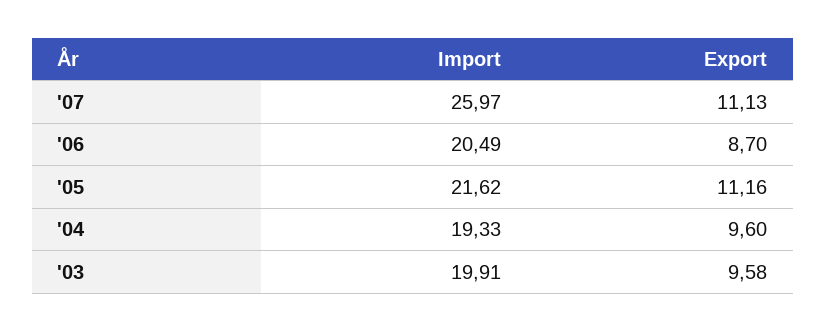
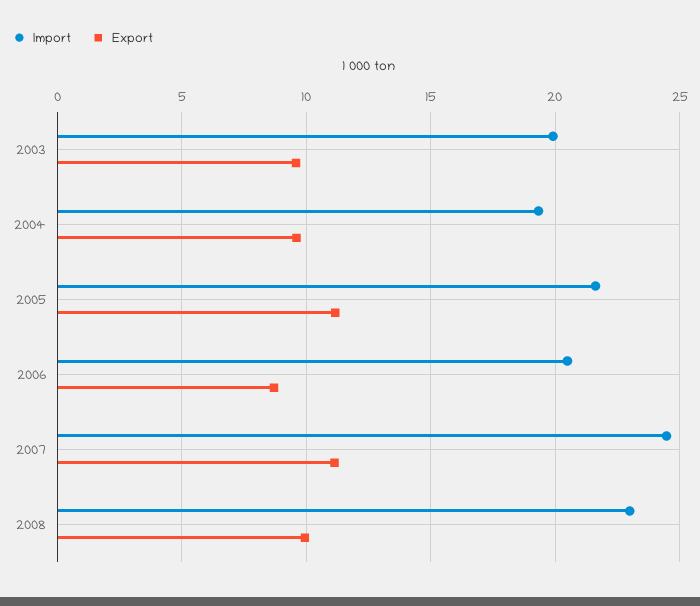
Import, '07: 25.97 -> 24.5
Import, 2008: none -> 23
Export, 2008: none -> 10

